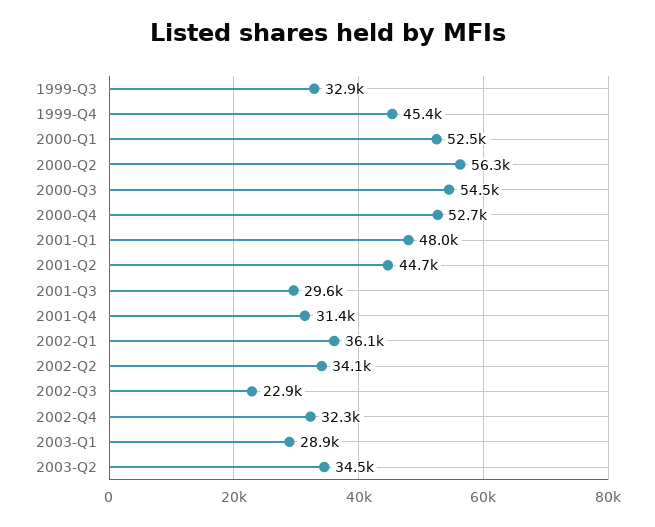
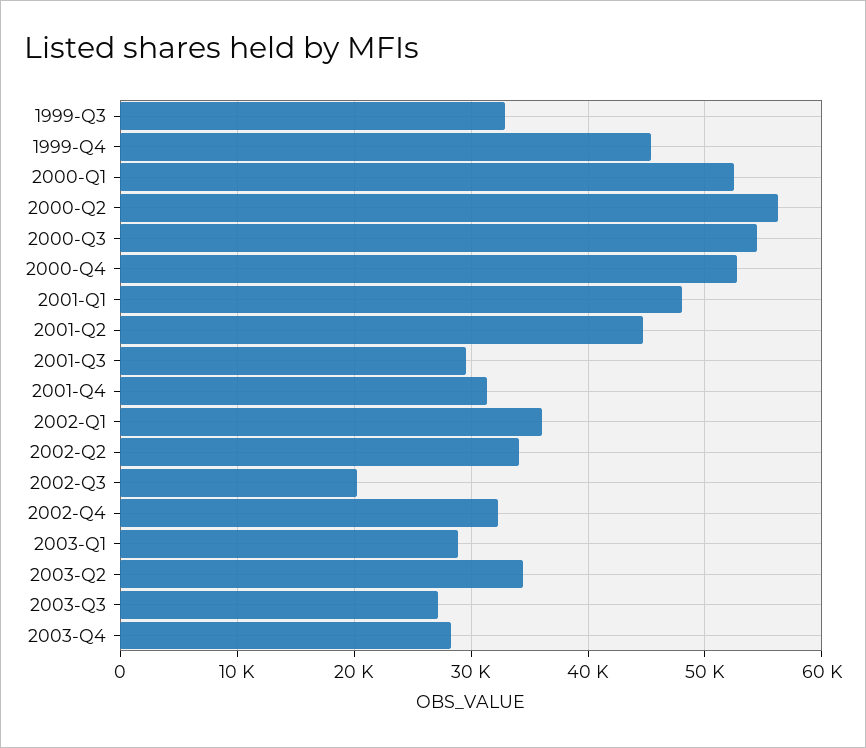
2002-Q3: 22900 -> 20000
2003-Q3: none -> 27000
2003-Q4: none -> 28000

